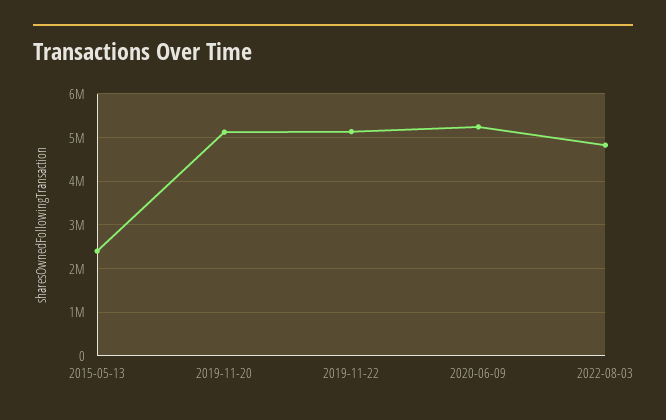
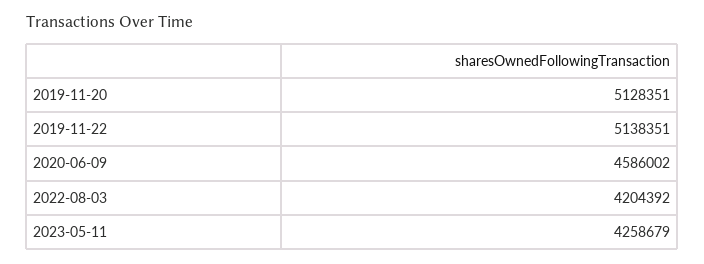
2015-05-13: 2400000 -> none
2020-06-09: 5200000 -> 4586002
2022-08-03: 4800000 -> 4204392
2023-05-11: none -> 4258679

